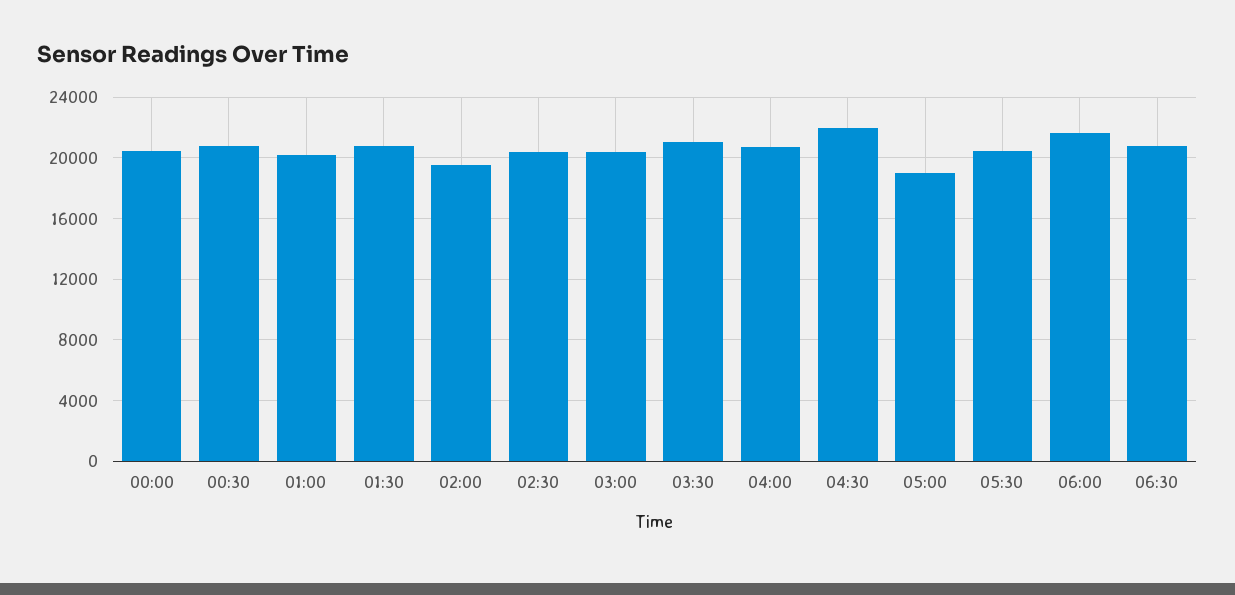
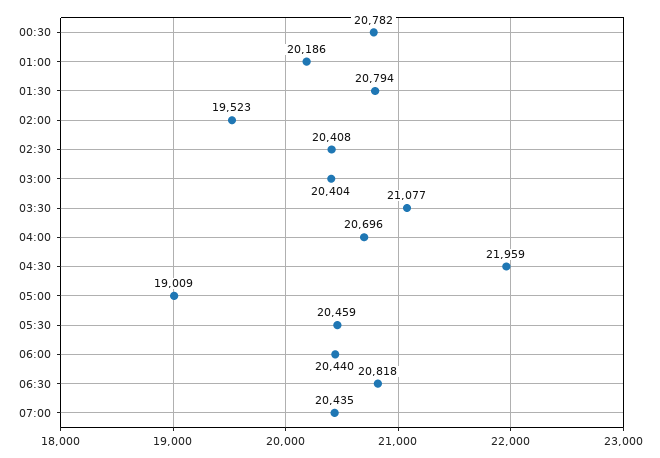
00:00: 20500 -> none
06:00: 21500 -> 20440
07:00: none -> 20435

